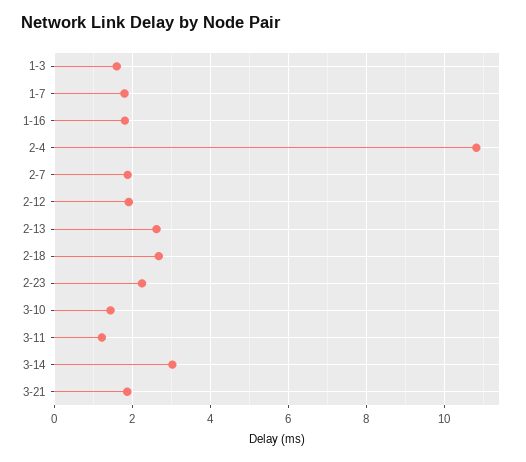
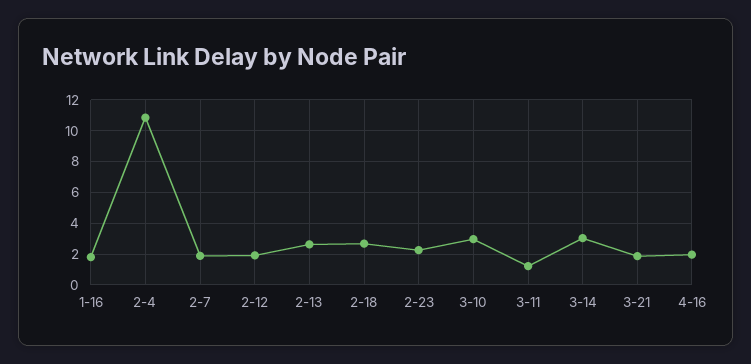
1-3: 1.6 -> none
1-7: 1.8 -> none
3-10: 1.4 -> 3
4-16: none -> 2

